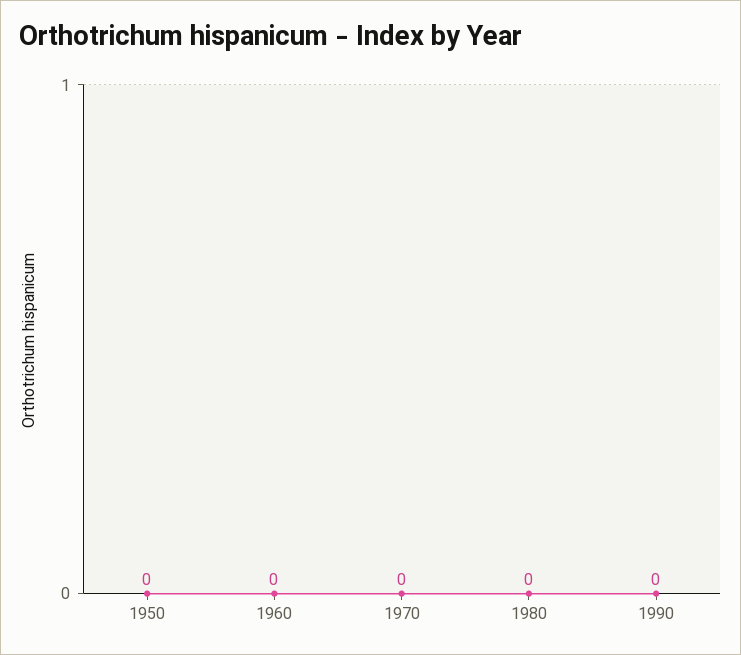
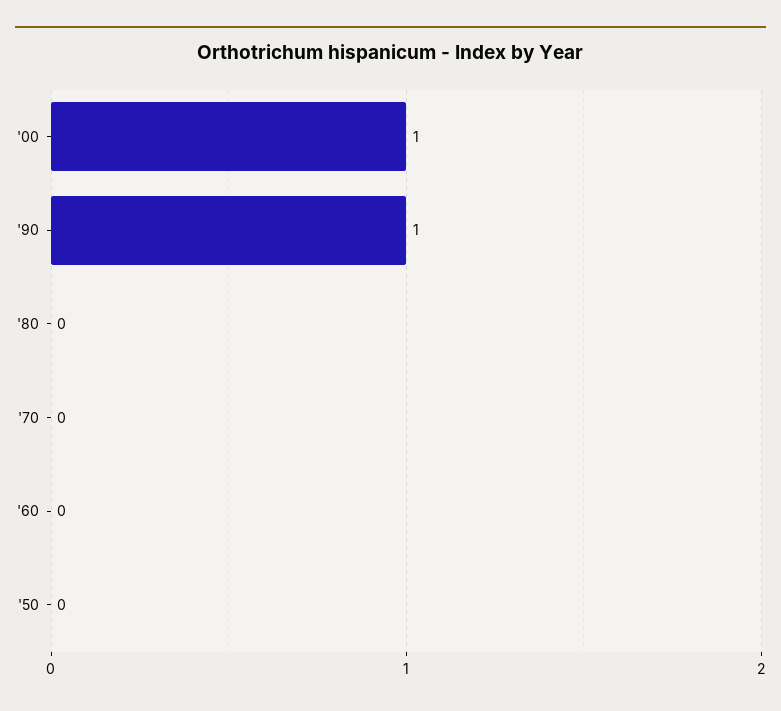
1990: 0 -> 1
'00: none -> 1

